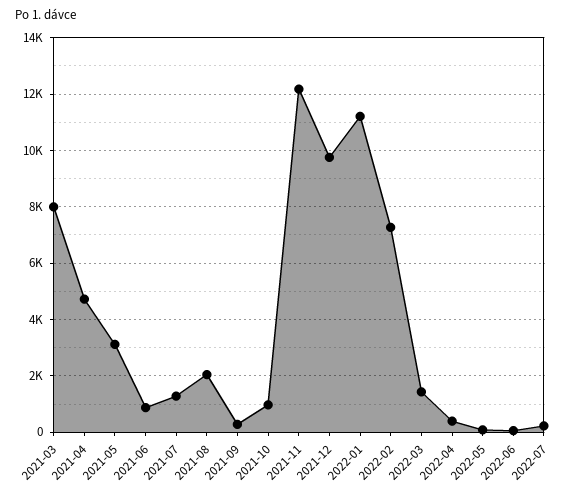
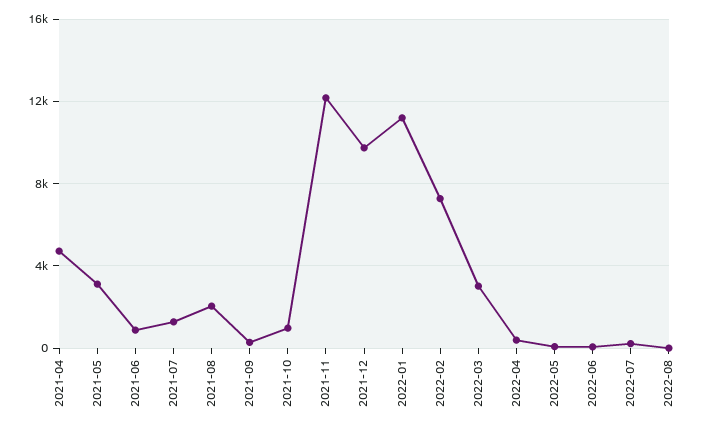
2021-03: 8000 -> none
2022-03: 1500 -> 3000
2022-08: none -> 0

